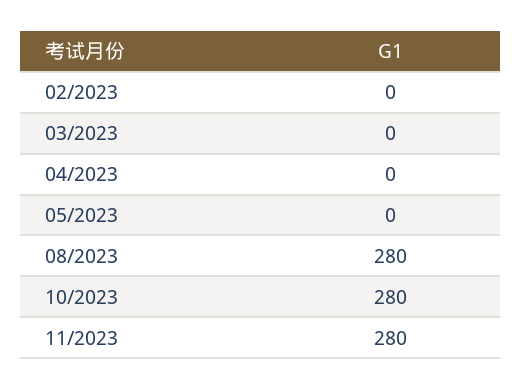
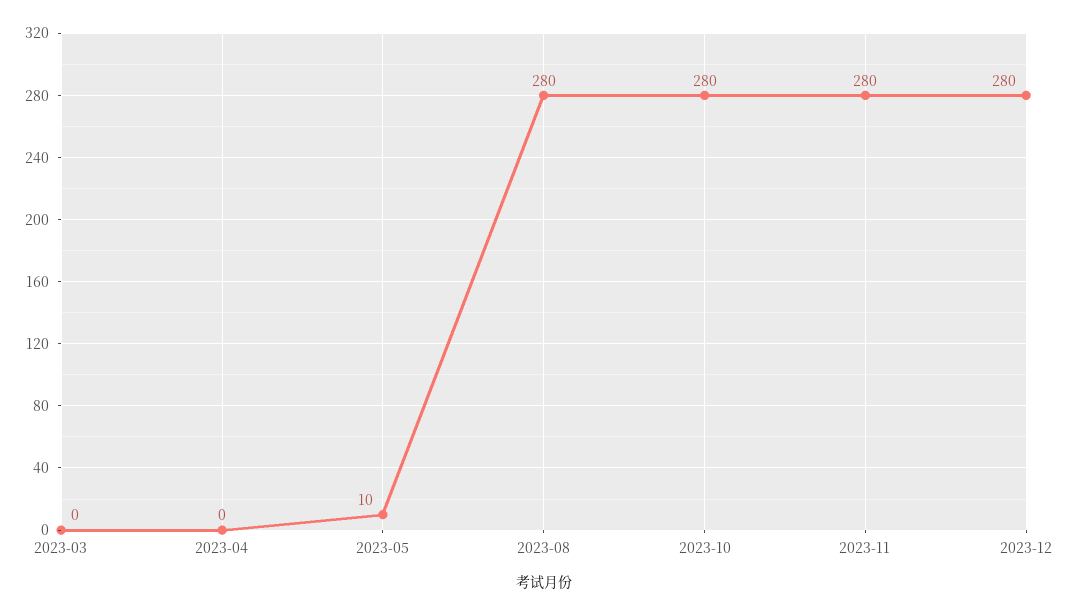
02/2023: 0 -> none
05/2023: 0 -> 10
2023-12: none -> 280

